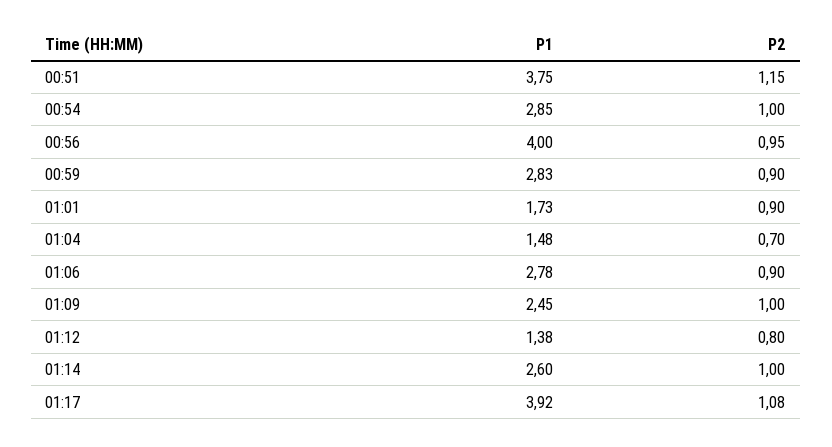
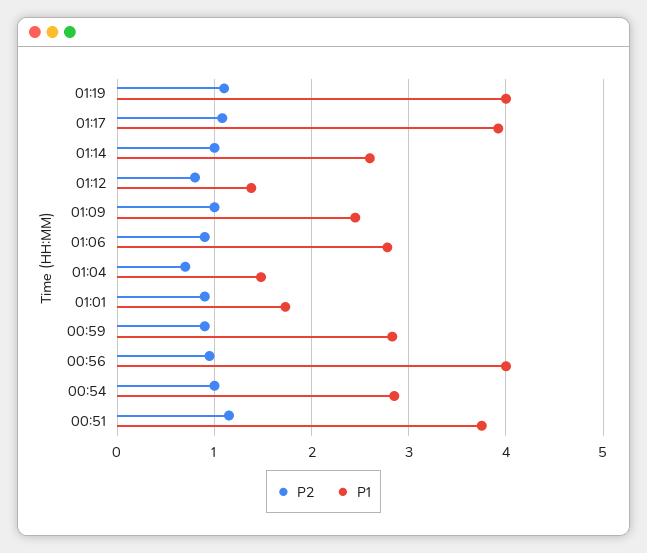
P2, 01:19: none -> 1.1
P1, 01:19: none -> 4

